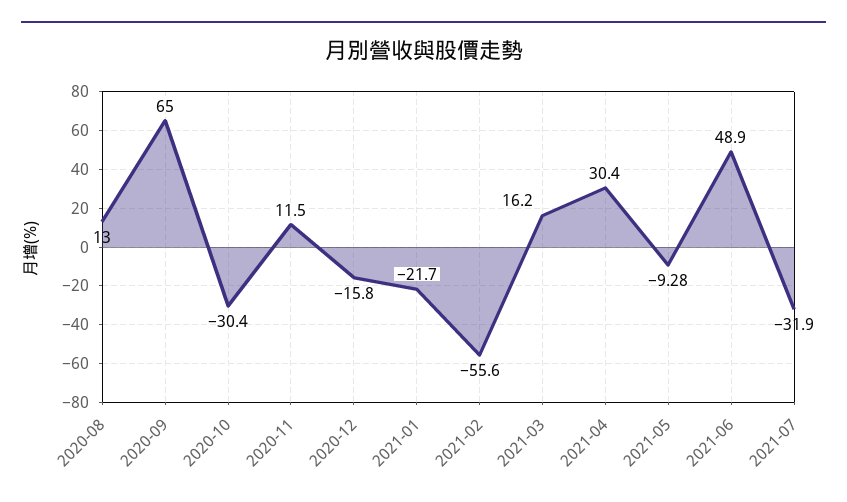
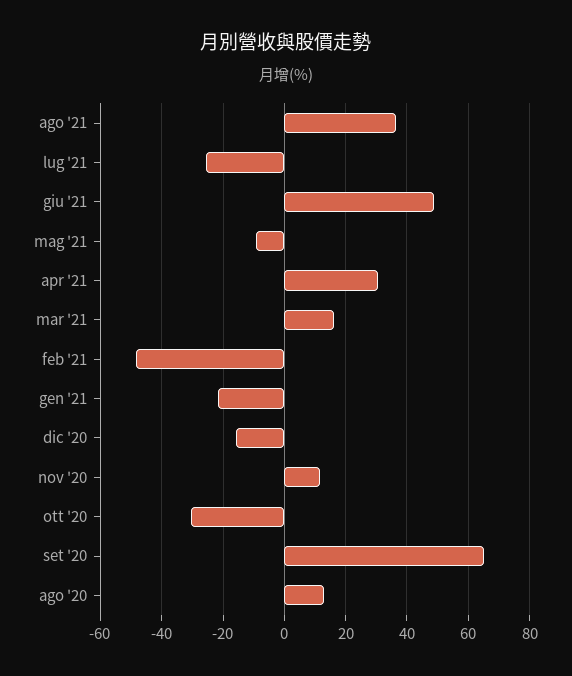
2021-02: -55.6 -> -48
2021-07: -31.9 -> -26
ago '21: none -> 36

